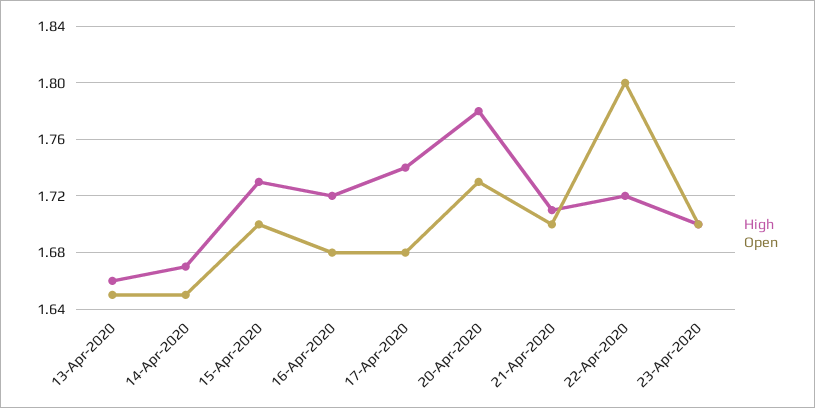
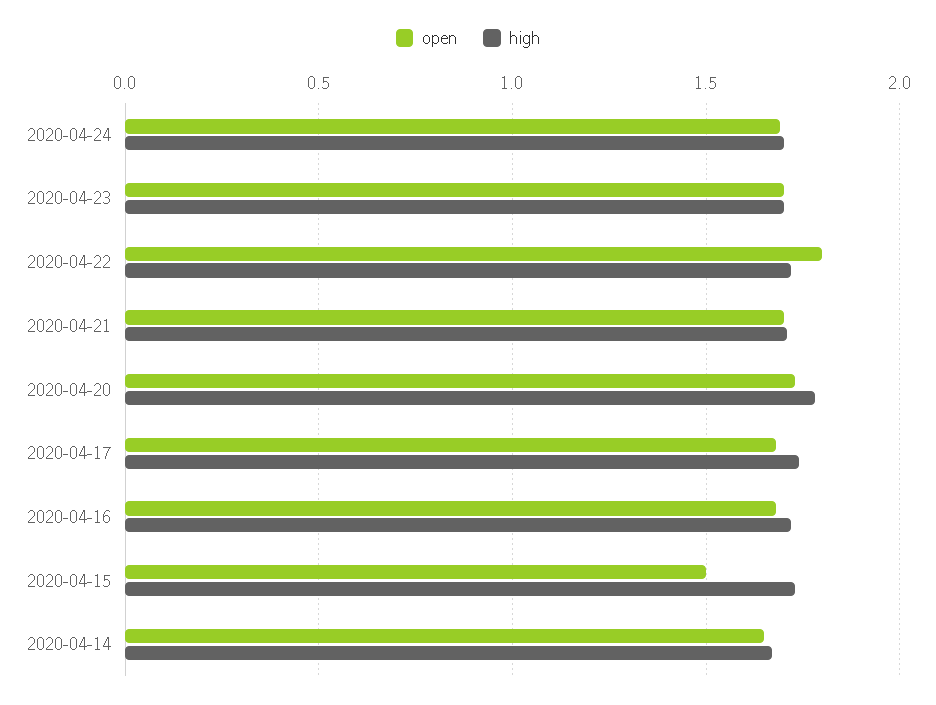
High, 13-Apr-2020: 1.66 -> none
Open, 13-Apr-2020: 1.65 -> none
Open, 15-Apr-2020: 1.7 -> 1.5
Open, 2020-04-24: none -> 1.7
High, 2020-04-24: none -> 1.7

